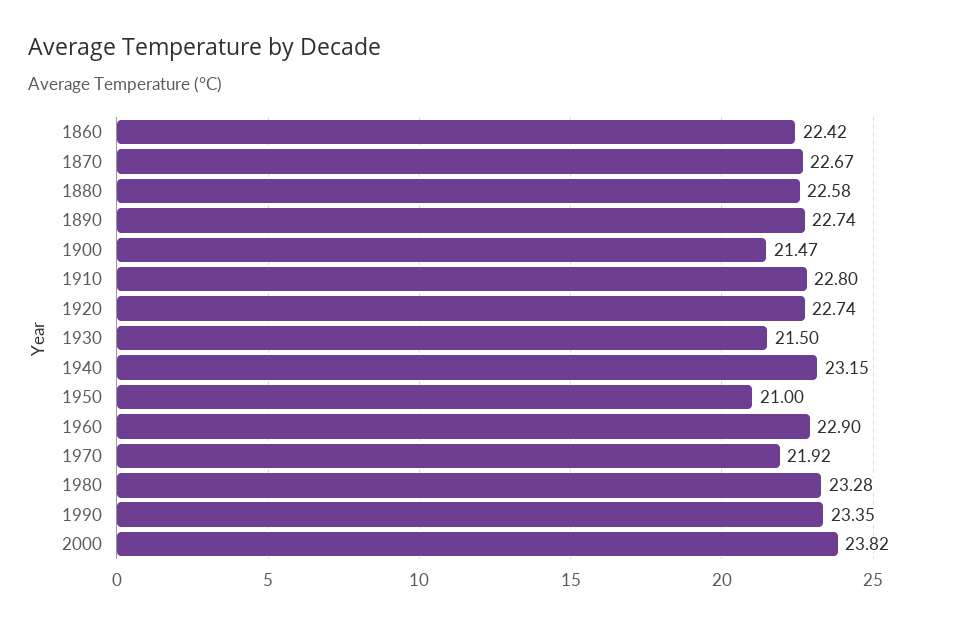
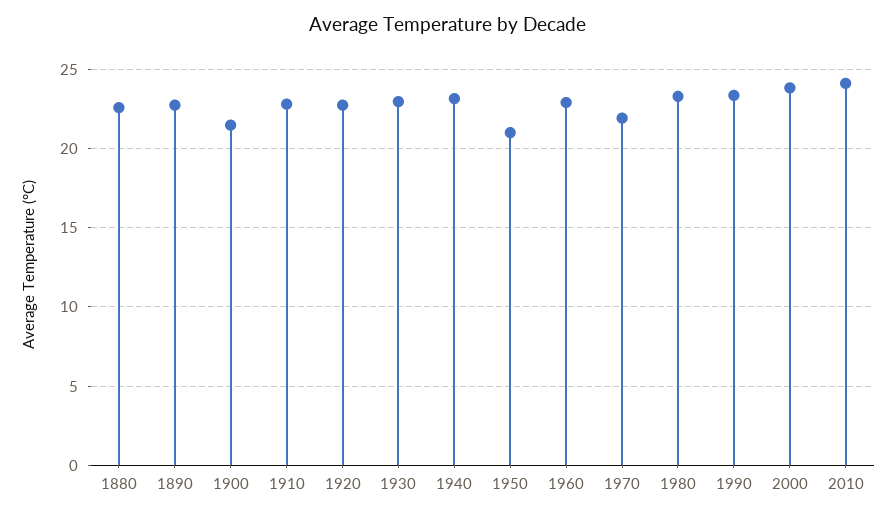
1860: 22.42 -> none
1870: 22.67 -> none
1930: 21.5 -> 23
2010: none -> 24

